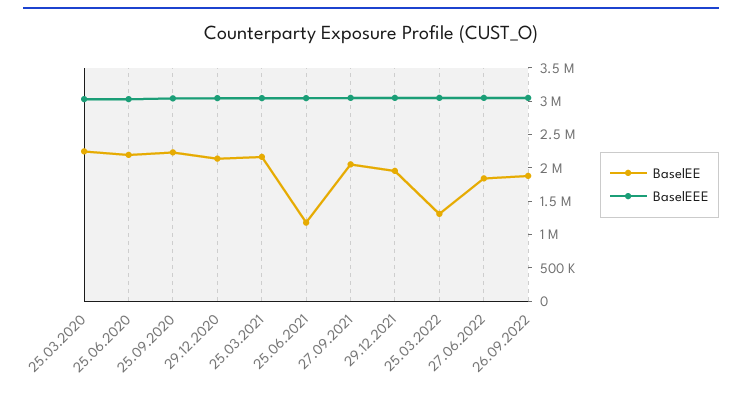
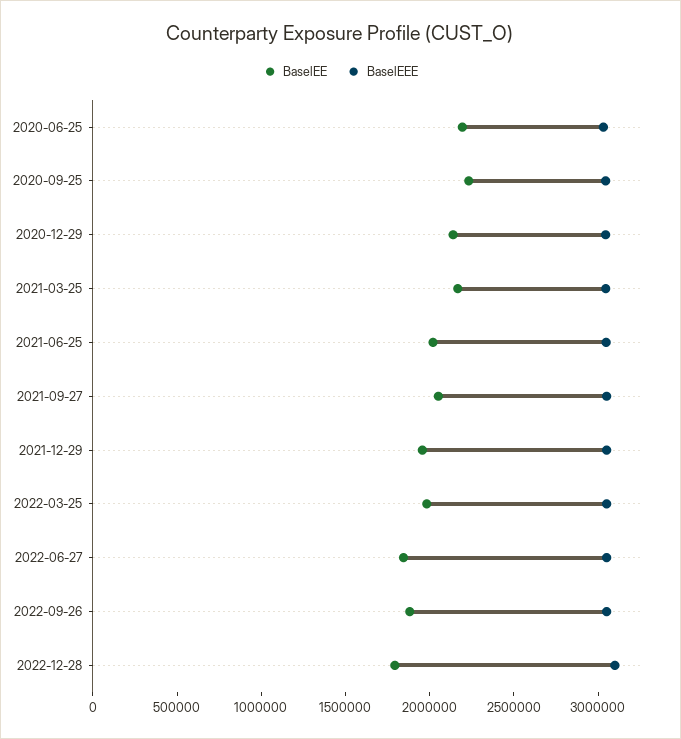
BaselEE, 25.03.2020: 2250000 -> none
BaselEEE, 25.03.2020: 3000000 -> none
BaselEE, 25.06.2021: 1250000 -> 2000000
BaselEE, 25.03.2022: 1250000 -> 2000000
BaselEE, 2022-12-28: none -> 1800000
BaselEEE, 2022-12-28: none -> 3100000

